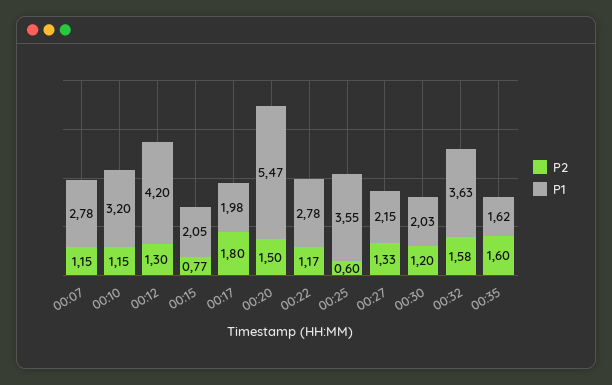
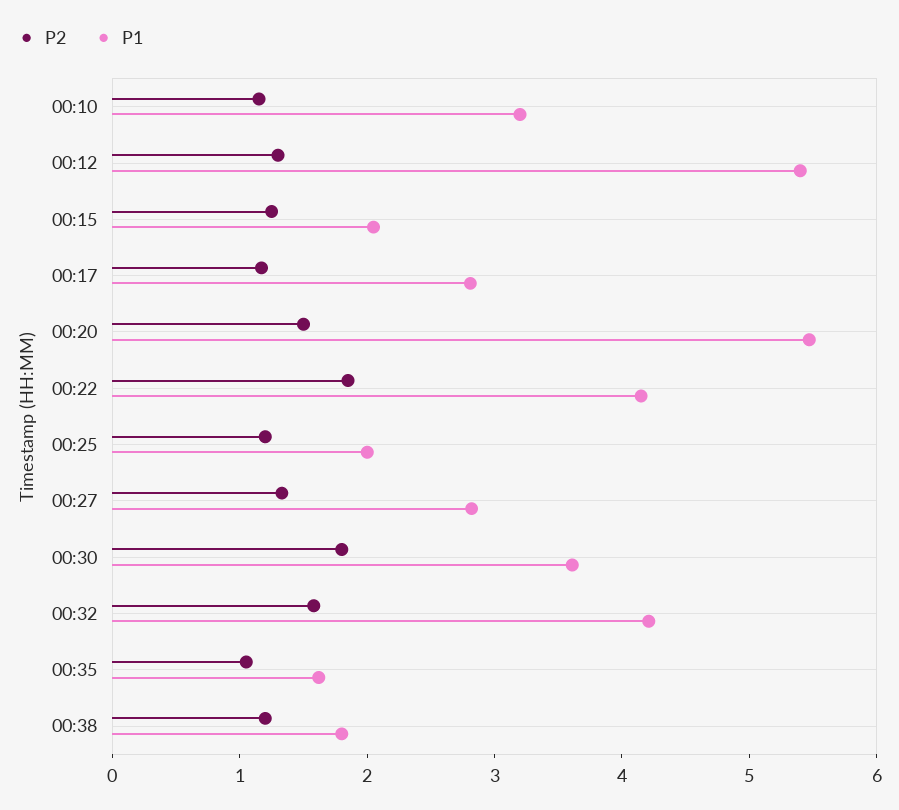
P2, 00:07: 1.15 -> none
P1, 00:07: 2.78 -> none
P1, 00:12: 4.2 -> 5.4
P2, 00:15: 0.77 -> 1.2
P2, 00:17: 1.8 -> 1.2
P1, 00:17: 1.98 -> 2.8
P2, 00:22: 1.17 -> 1.8
P1, 00:22: 2.78 -> 4.2
P2, 00:25: 0.6 -> 1.2
P1, 00:25: 3.55 -> 2
P1, 00:27: 2.15 -> 2.8
P2, 00:30: 1.2 -> 1.8
P1, 00:30: 2.03 -> 3.6
P1, 00:32: 3.63 -> 4.2
P2, 00:35: 1.6 -> 1
P2, 00:38: none -> 1.2
P1, 00:38: none -> 1.8

